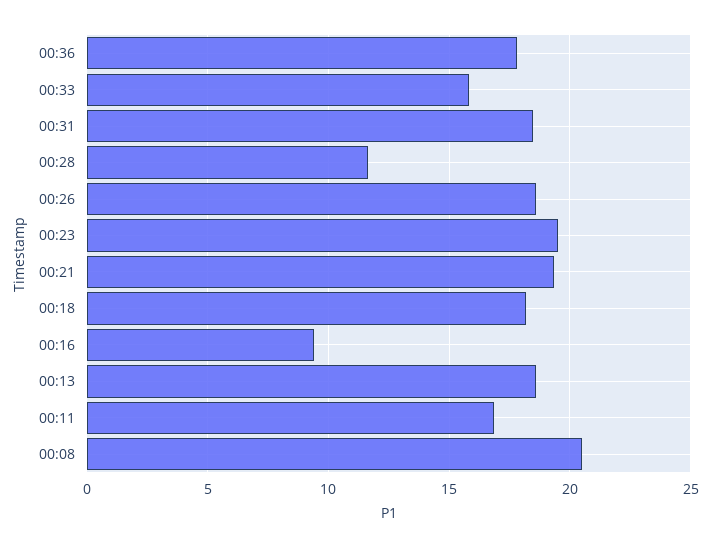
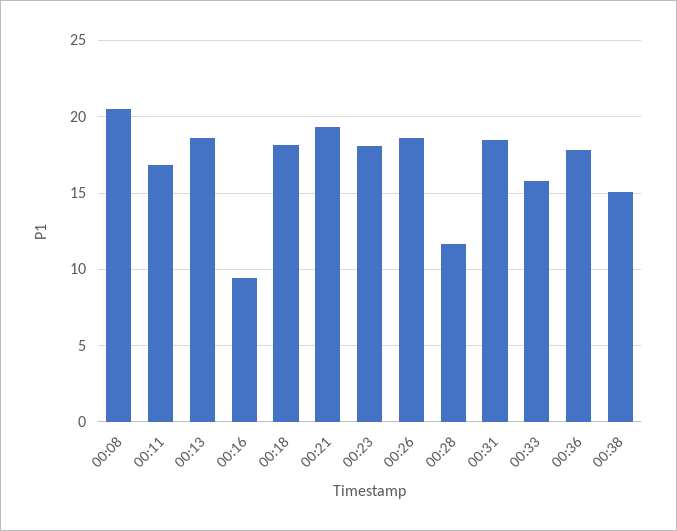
00:23: 19.5 -> 18
00:38: none -> 15

